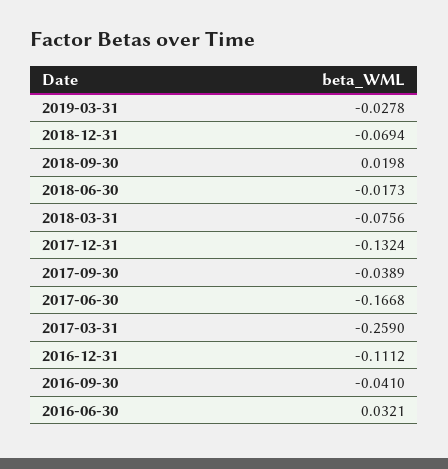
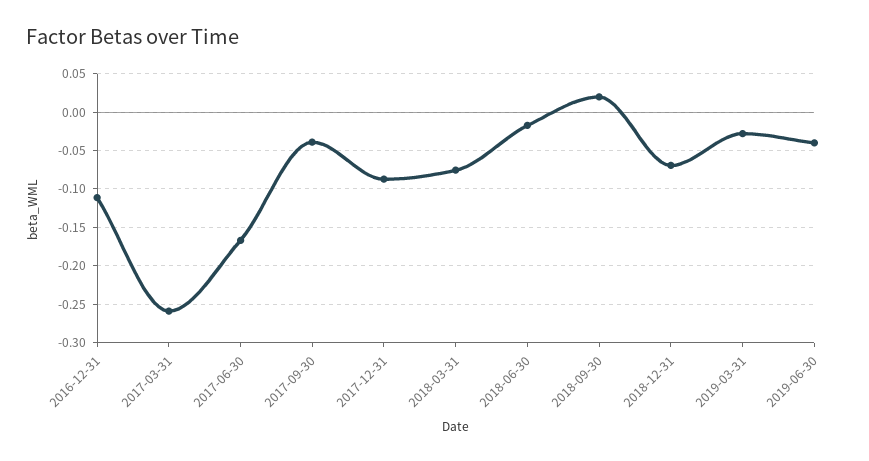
2017-12-31: -0.1324 -> -0.09
2016-09-30: -0.041 -> none
2016-06-30: 0.0321 -> none
2019-06-30: none -> -0.04

